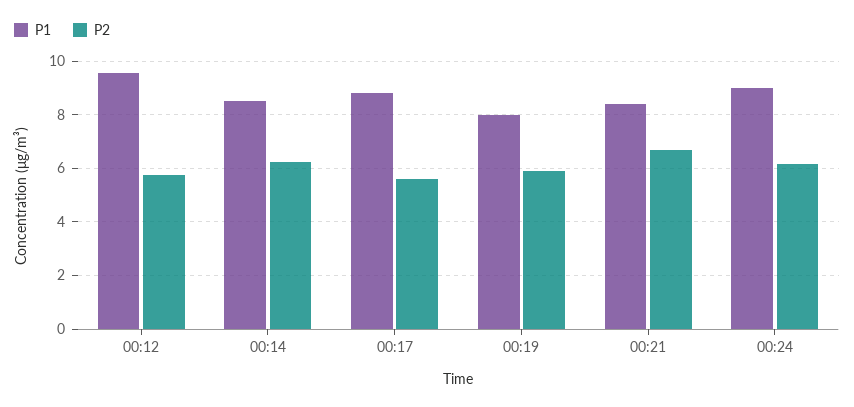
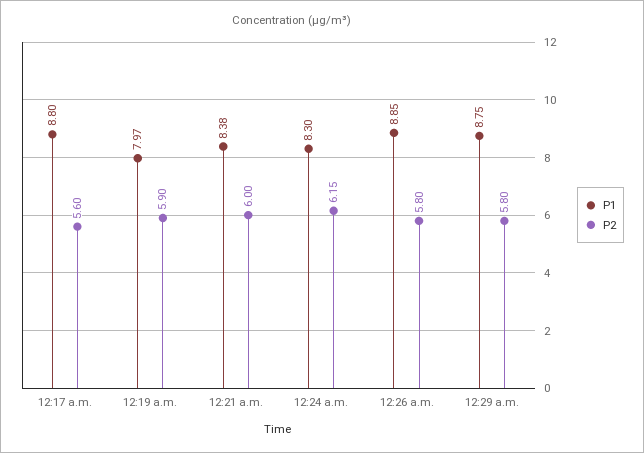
P1, 00:12: 9.5 -> none
P2, 00:12: 5.75 -> none
P1, 00:14: 8.5 -> none
P2, 00:14: 6.25 -> none
P2, 00:21: 6.75 -> 6
P1, 00:24: 9 -> 8.3
P1, 12:26 a.m.: none -> 8.85
P2, 12:26 a.m.: none -> 5.8
P1, 12:29 a.m.: none -> 8.75
P2, 12:29 a.m.: none -> 5.8

